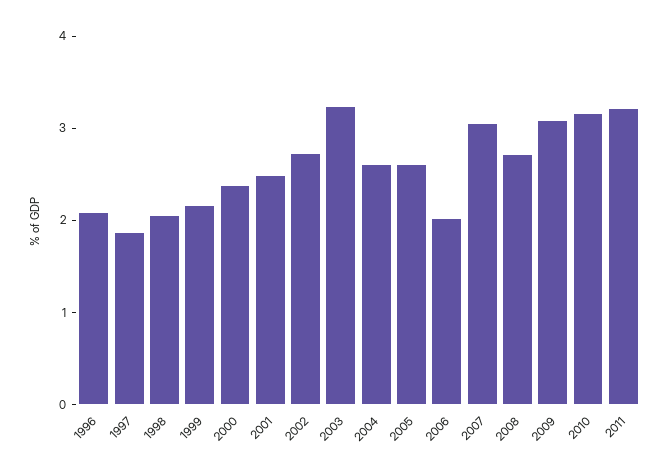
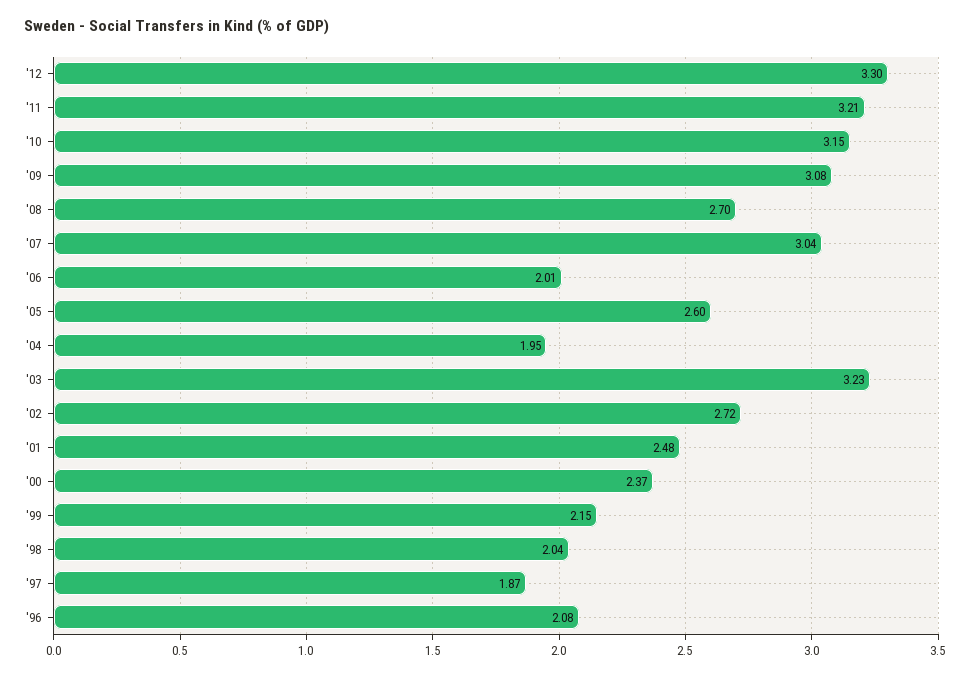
2004: 2.6 -> 1.95
'12: none -> 3.3

